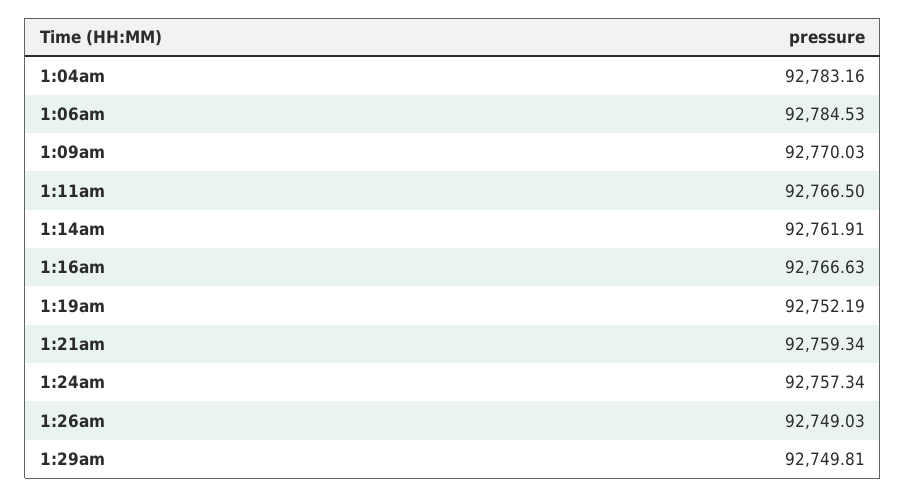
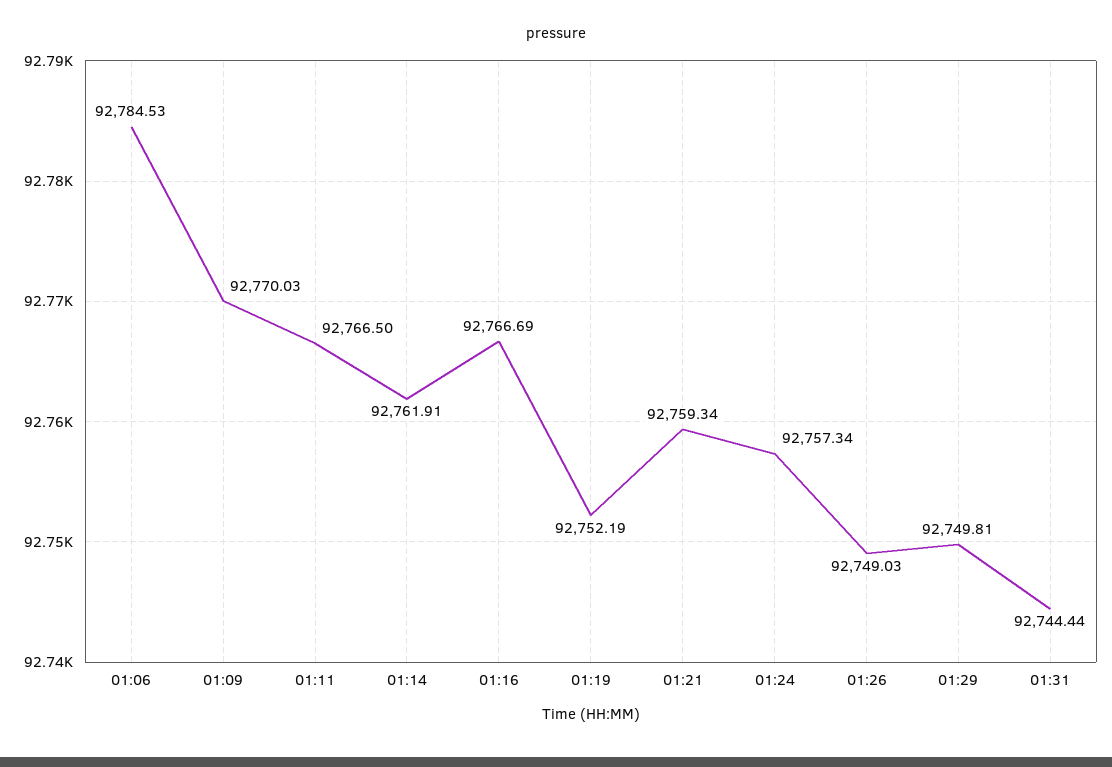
1:04am: 92783.16 -> none
1:16am: 92766.63 -> 92766.69
01:31: none -> 92744.44

